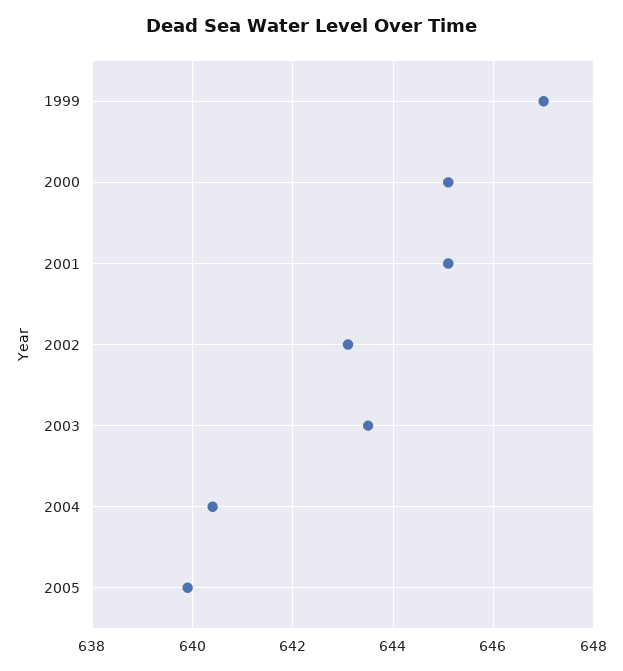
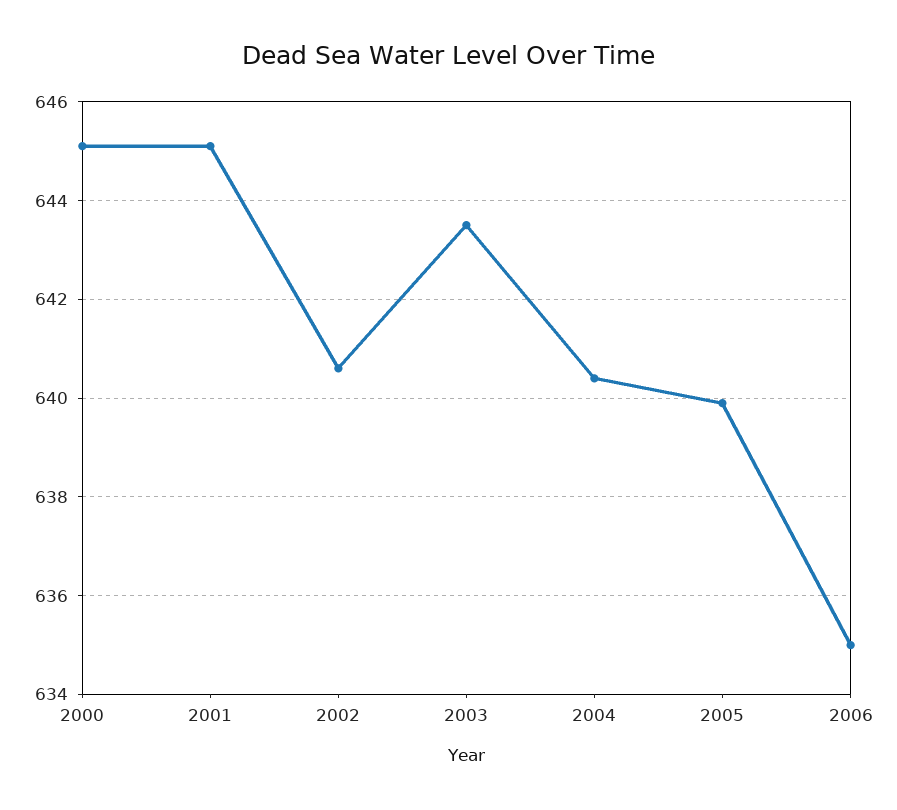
1999: 647 -> none
2002: 643 -> 640.5
2006: none -> 635

